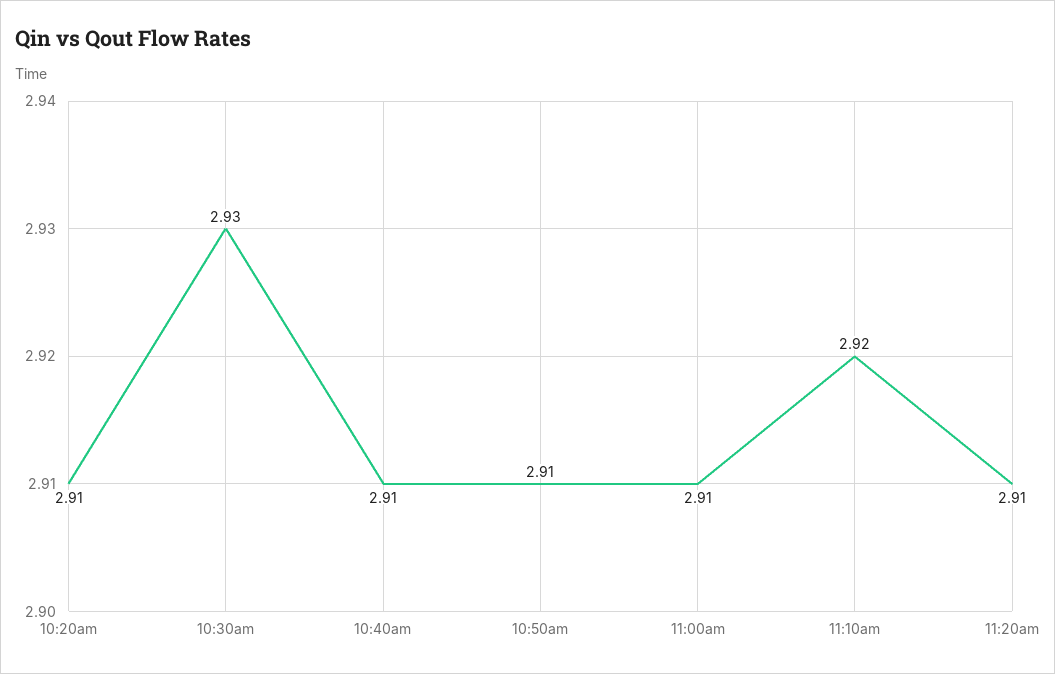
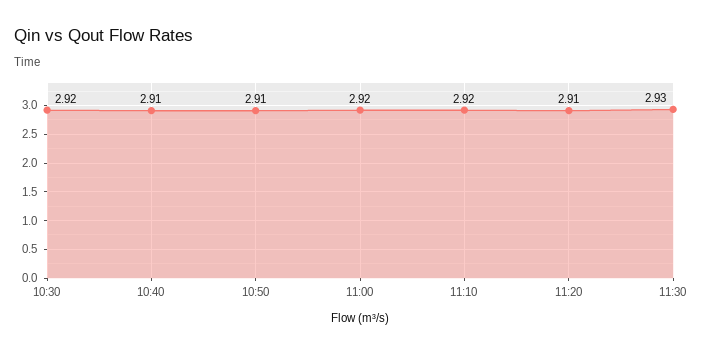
10:20am: 2.91 -> none
10:30am: 2.93 -> 2.92
11:00am: 2.91 -> 2.92
11:30: none -> 2.93

